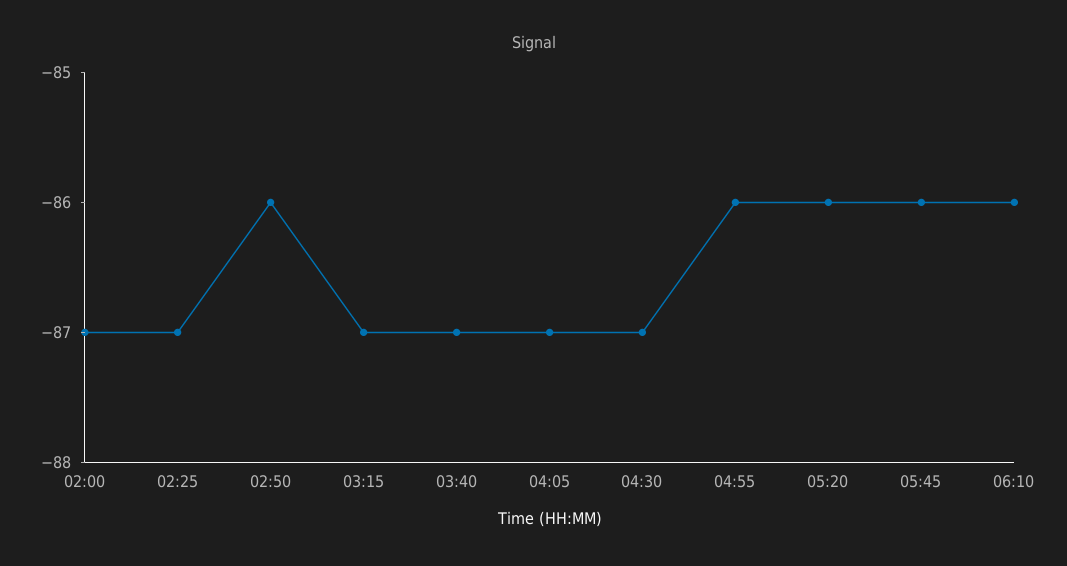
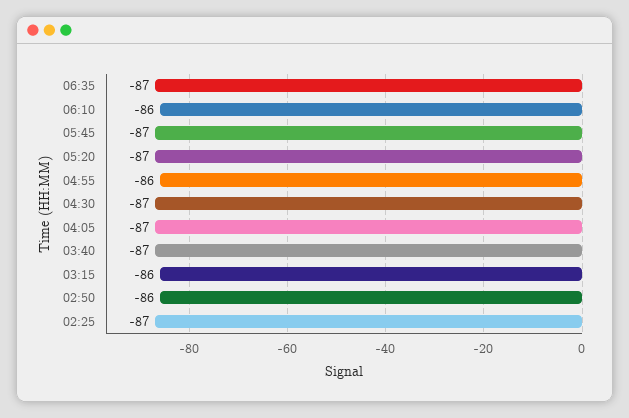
02:00: -87 -> none
03:15: -87 -> -86
05:20: -86 -> -87
05:45: -86 -> -87
06:35: none -> -87

